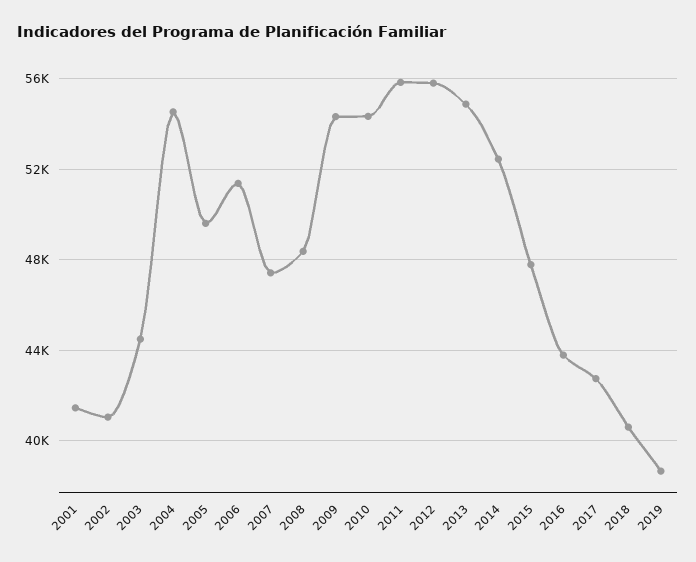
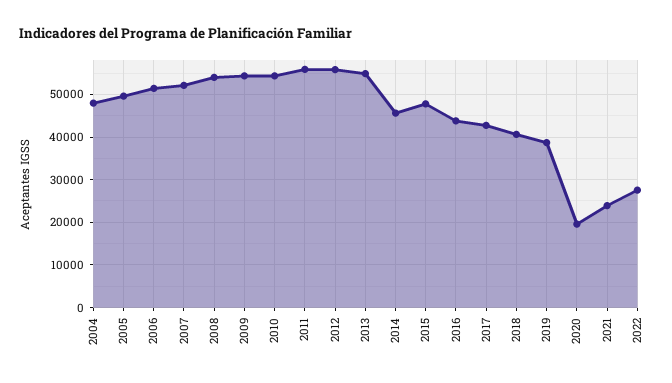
2001: 41500 -> none
2002: 41000 -> none
2003: 44500 -> none
2004: 54500 -> 48000
2007: 47500 -> 52000
2008: 48500 -> 54000
2014: 52500 -> 46000
2020: none -> 20000
2021: none -> 24000
2022: none -> 28000

